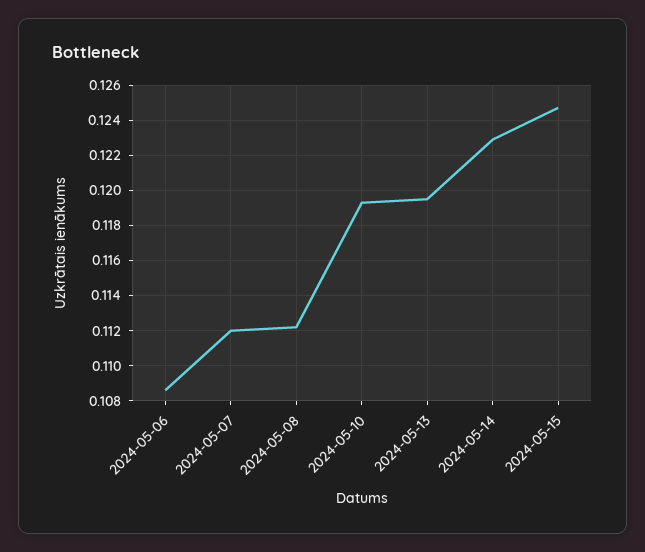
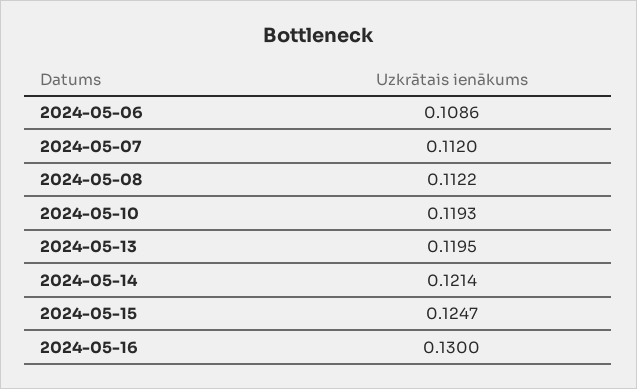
2024-05-14: 0.123 -> 0.1214
2024-05-16: none -> 0.13

